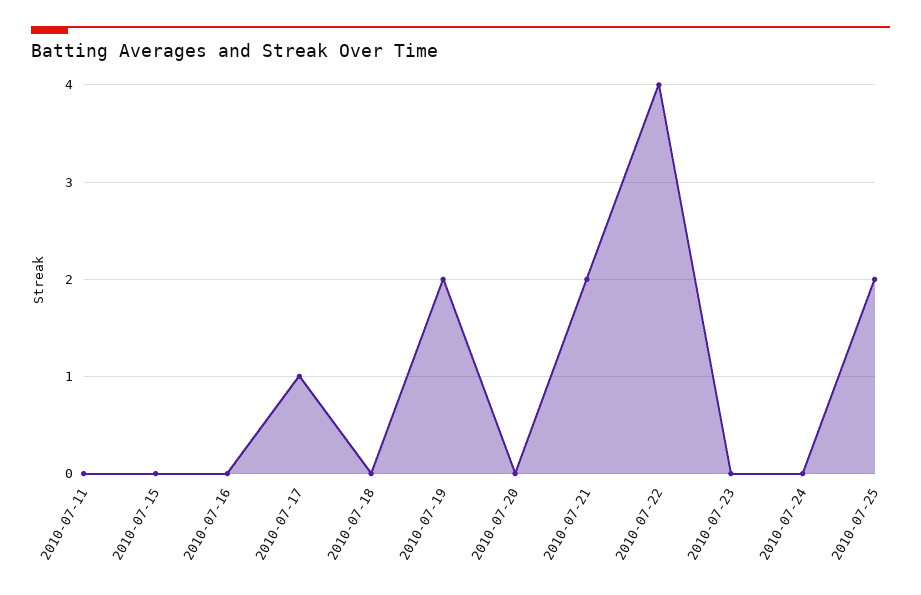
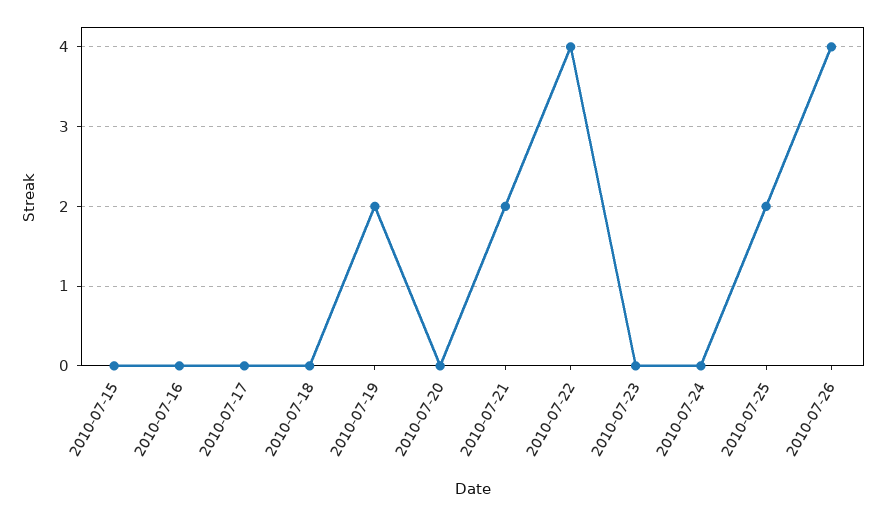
2010-07-11: 0 -> none
2010-07-17: 1 -> 0
2010-07-26: none -> 4

